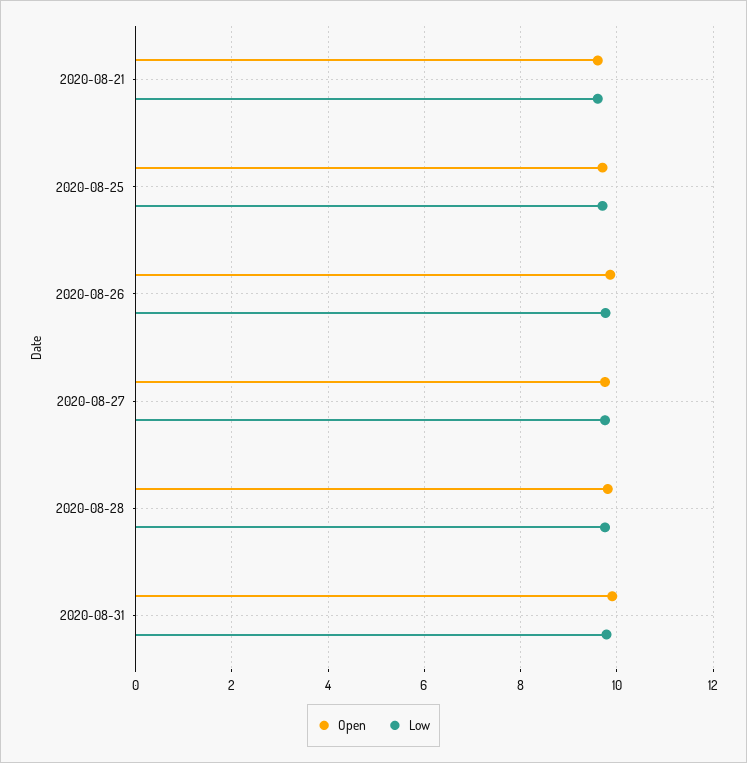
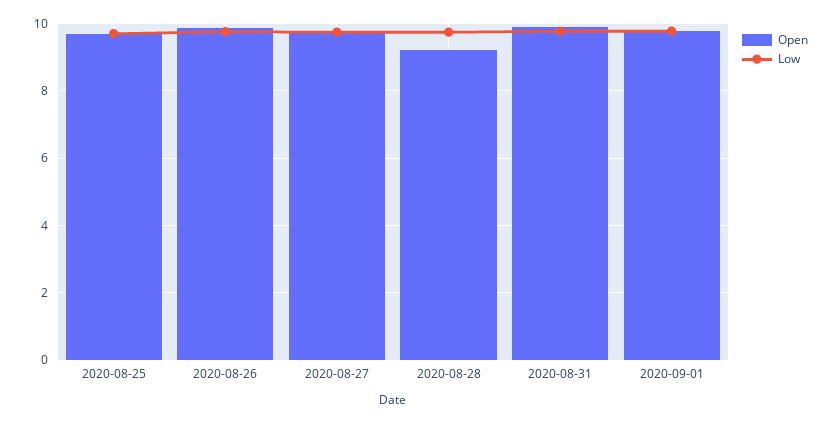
Open, 2020-08-21: 9.6 -> none
Low, 2020-08-21: 9.6 -> none
Open, 2020-08-28: 9.8 -> 9.2
Open, 2020-09-01: none -> 9.8
Low, 2020-09-01: none -> 9.8

